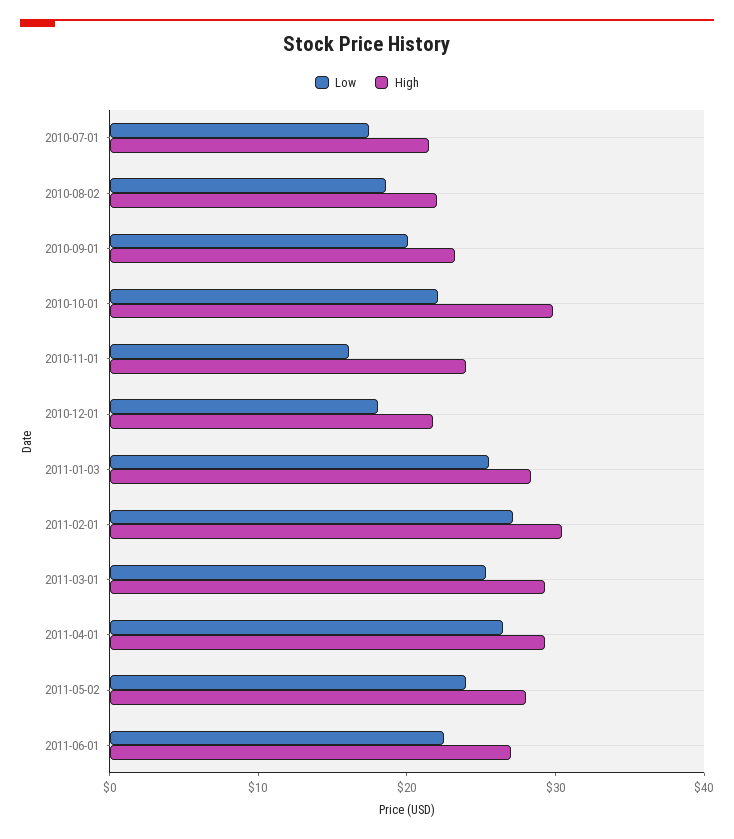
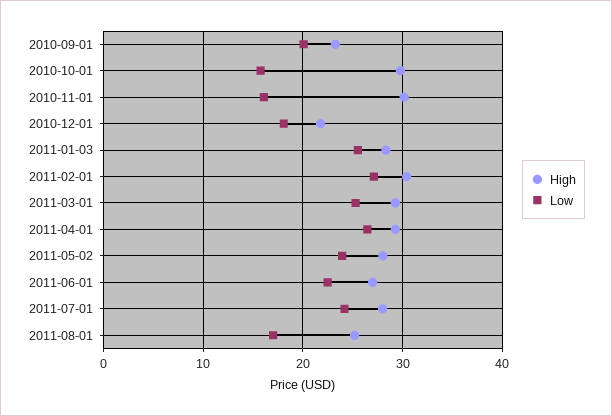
Low, 2010-07-01: 18 -> none
High, 2010-07-01: 22 -> none
Low, 2010-08-02: 18 -> none
High, 2010-08-02: 22 -> none
Low, 2010-10-01: 22 -> 16
High, 2010-11-01: 24 -> 30
High, 2011-07-01: none -> 28
Low, 2011-07-01: none -> 24
High, 2011-08-01: none -> 25
Low, 2011-08-01: none -> 17

